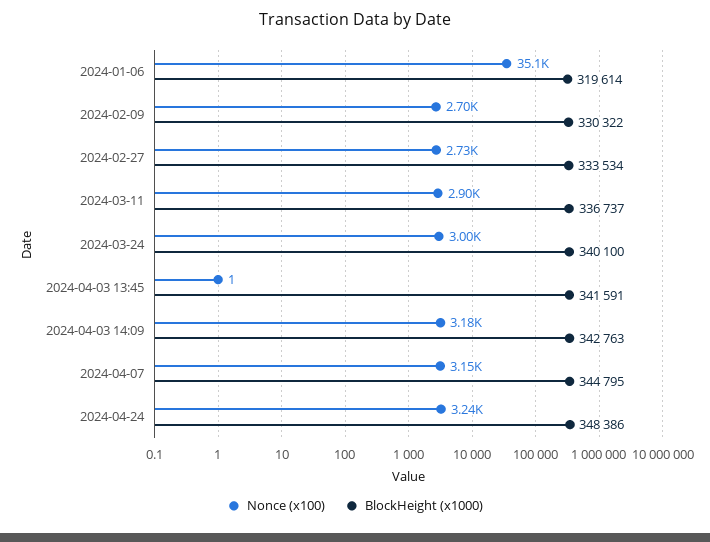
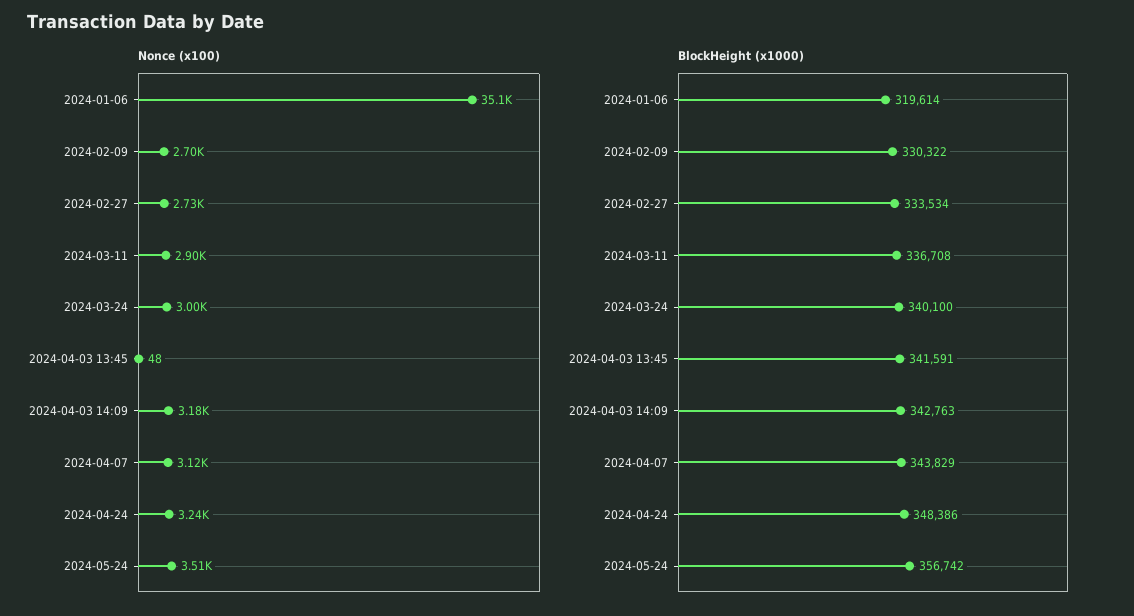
BlockHeight (x1000), 2024-03-11: 336737 -> 336708
Nonce (x100), 2024-04-03 13:45: 1 -> 48
Nonce (x100), 2024-04-07: 3150 -> 3120
BlockHeight (x1000), 2024-04-07: 344795 -> 343829
Nonce (x100), 2024-05-24: none -> 3510
BlockHeight (x1000), 2024-05-24: none -> 356742

